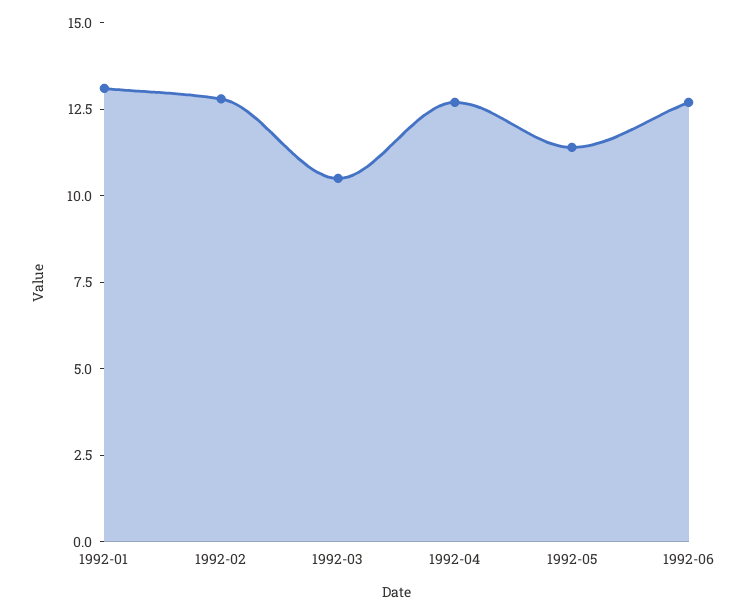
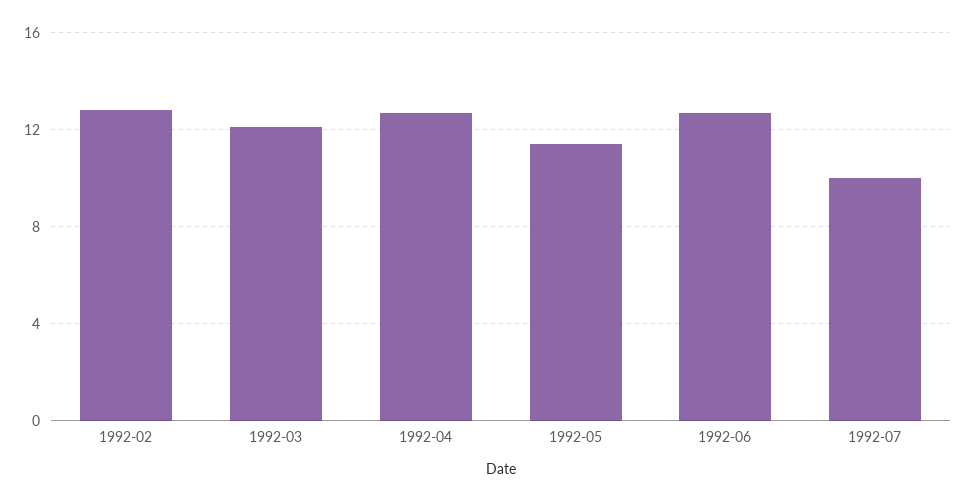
1992-01: 13 -> none
1992-03: 10.5 -> 12
1992-07: none -> 10

